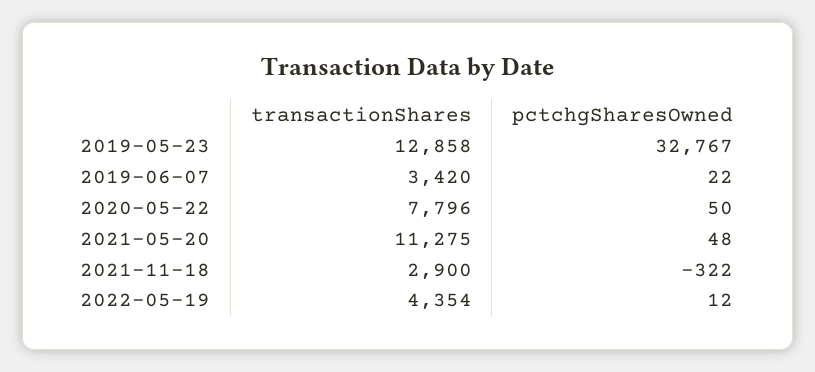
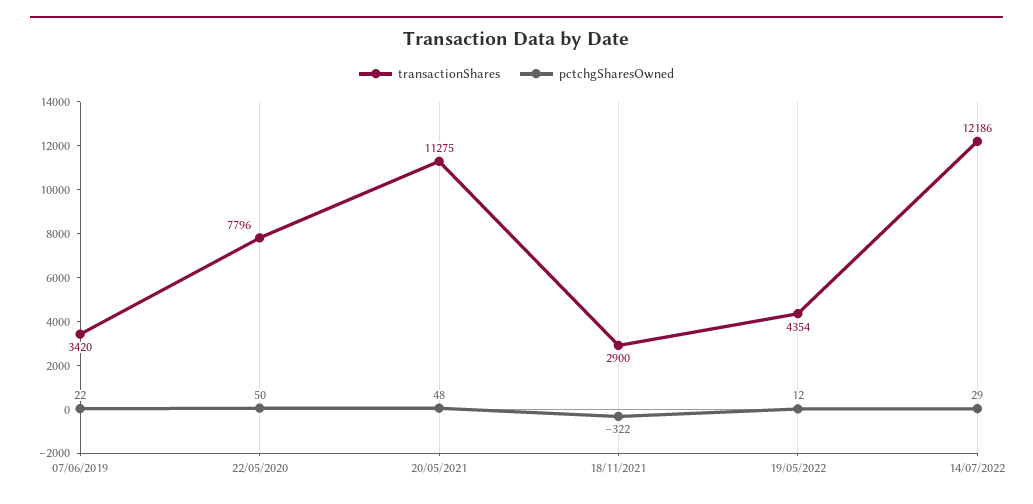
transactionShares, 2019-05-23: 12858 -> none
pctchgSharesOwned, 2019-05-23: 32767 -> none
transactionShares, 14/07/2022: none -> 12186
pctchgSharesOwned, 14/07/2022: none -> 29

